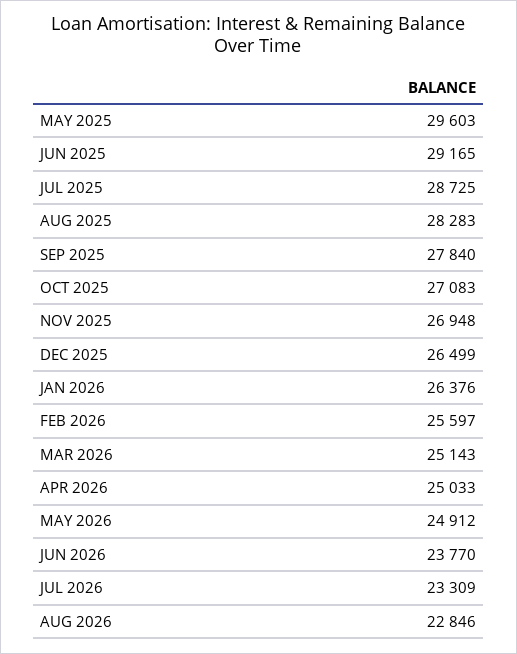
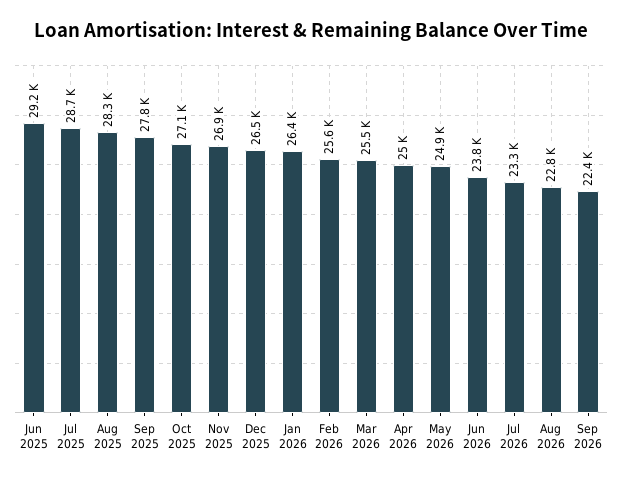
MAY 2025: 29603 -> none
MAR 2026: 25143 -> 25500
Sep 2026: none -> 22400

